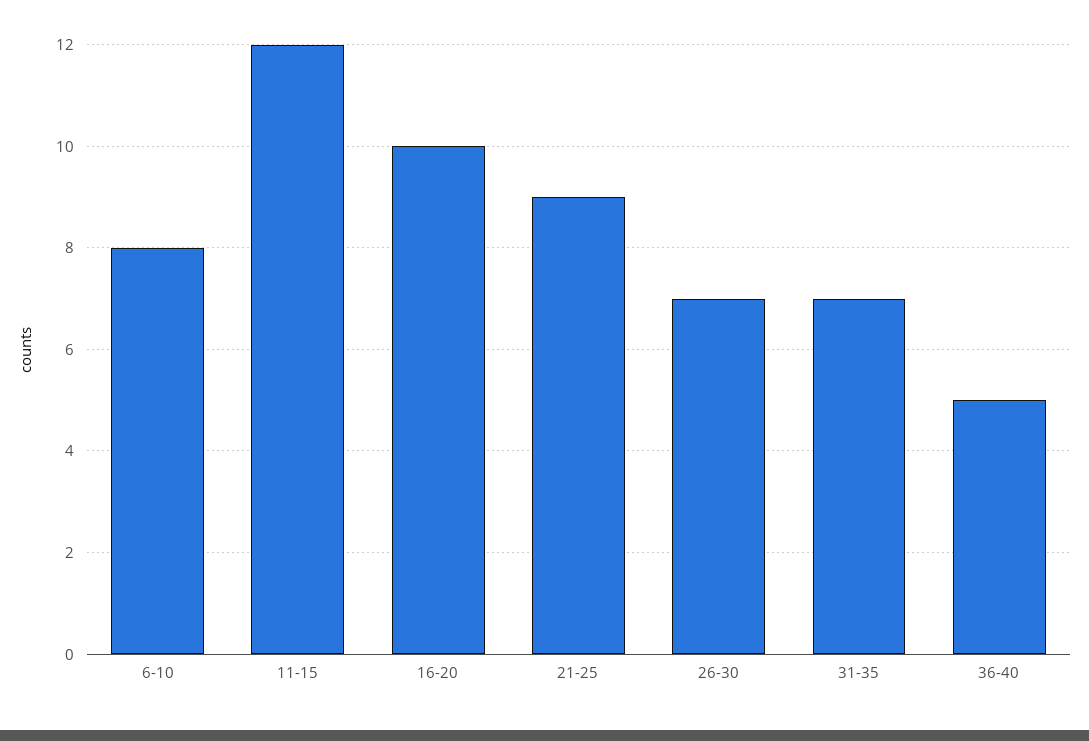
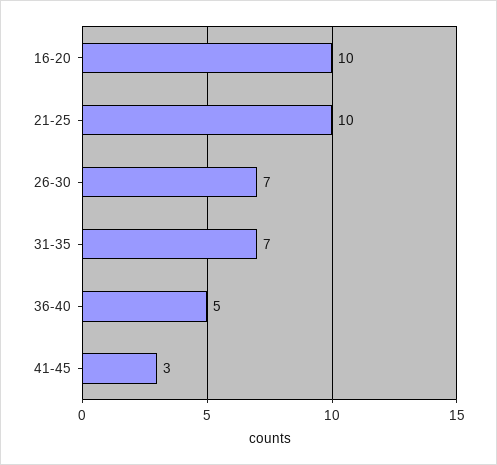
6-10: 8 -> none
11-15: 12 -> none
21-25: 9 -> 10
41-45: none -> 3

